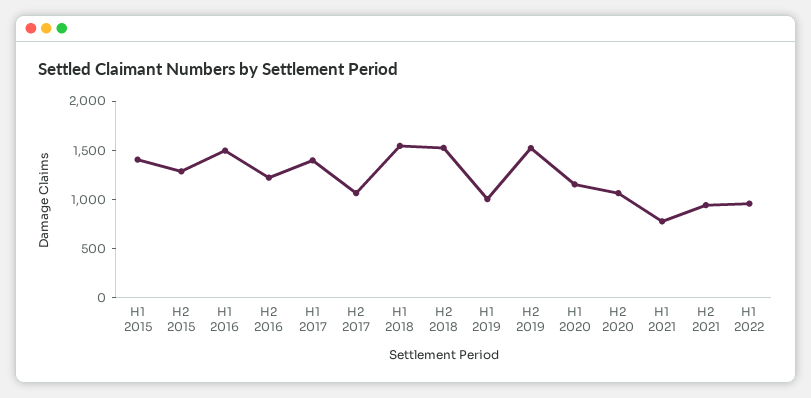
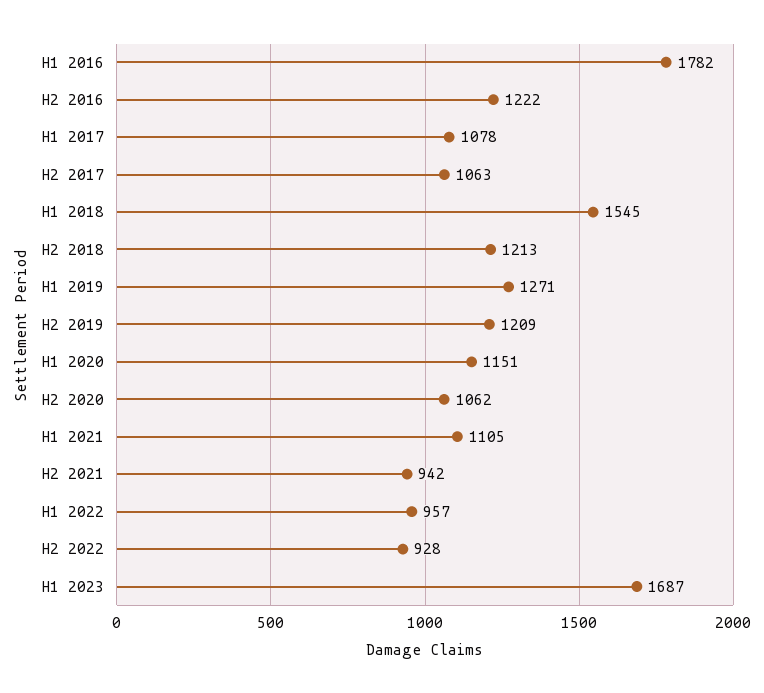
H1 2015: 1400 -> none
H2 2015: 1300 -> none
H1 2016: 1500 -> 1782
H1 2017: 1400 -> 1078
H2 2018: 1500 -> 1213
H1 2019: 1000 -> 1271
H2 2019: 1500 -> 1209
H1 2021: 800 -> 1105
H2 2022: none -> 928
H1 2023: none -> 1687

